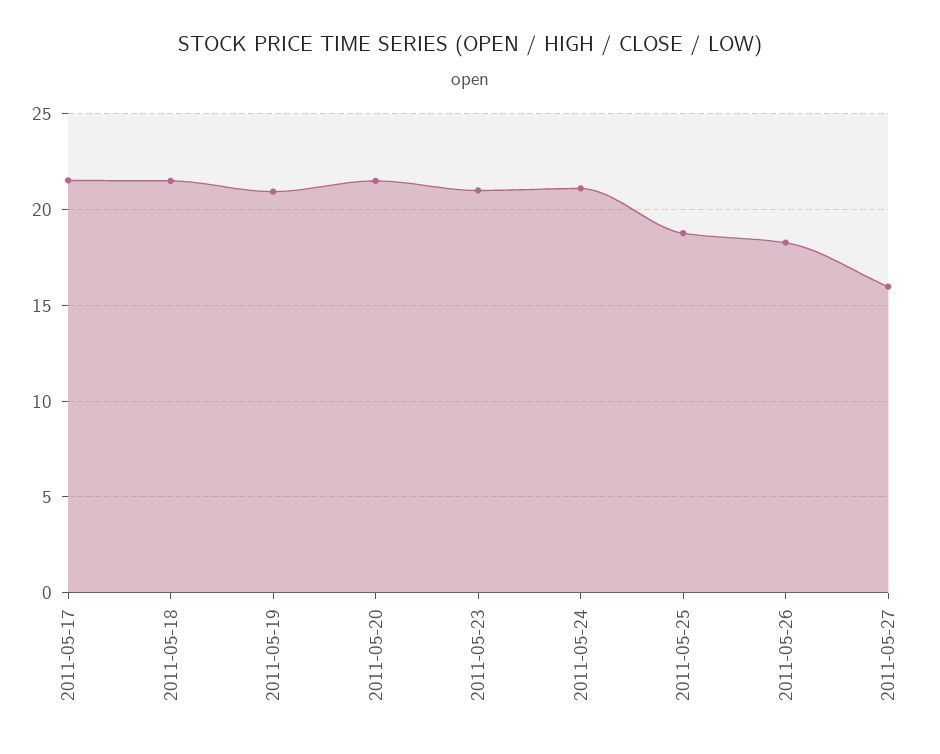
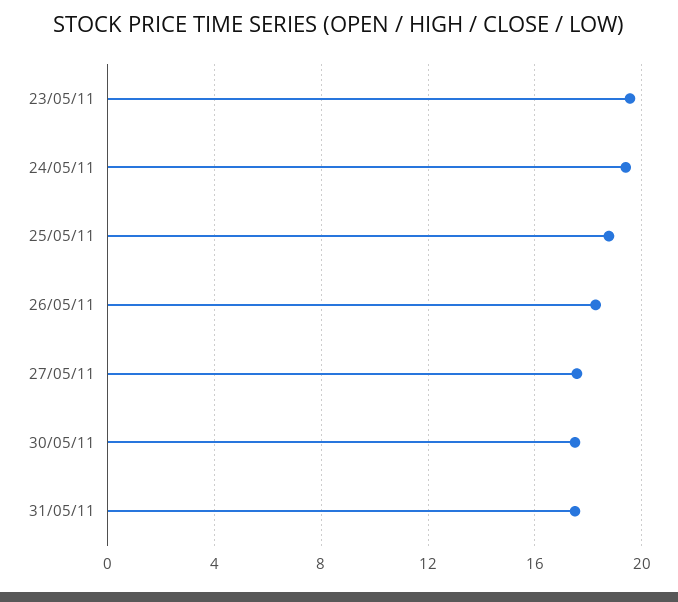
2011-05-17: 21.5 -> none
2011-05-18: 21.5 -> none
2011-05-19: 21 -> none
2011-05-20: 21.5 -> none
2011-05-23: 21 -> 19.5
2011-05-24: 21 -> 19.5
2011-05-27: 16 -> 17.5
30/05/11: none -> 17.5
31/05/11: none -> 17.5

